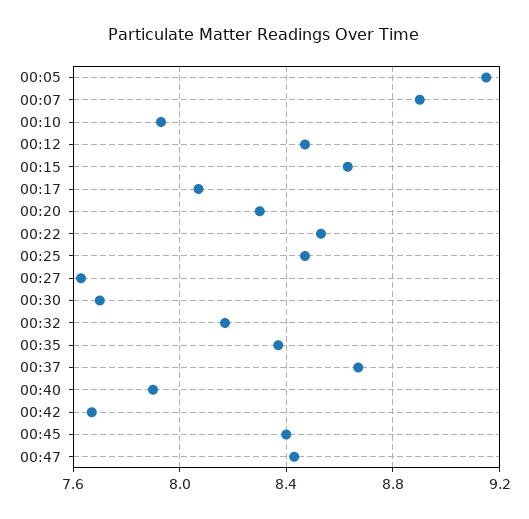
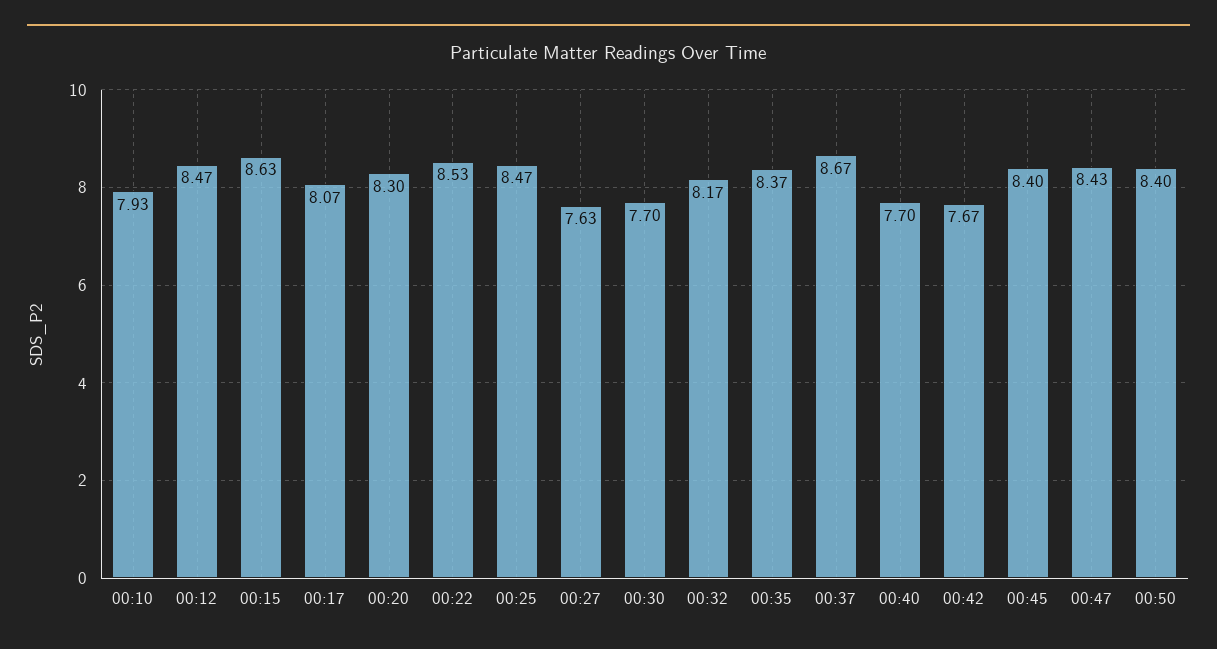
00:05: 9.15 -> none
00:07: 8.9 -> none
00:40: 7.9 -> 7.7
00:50: none -> 8.4

